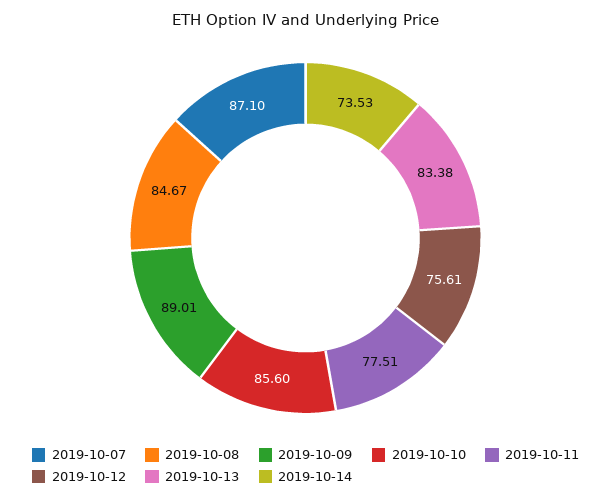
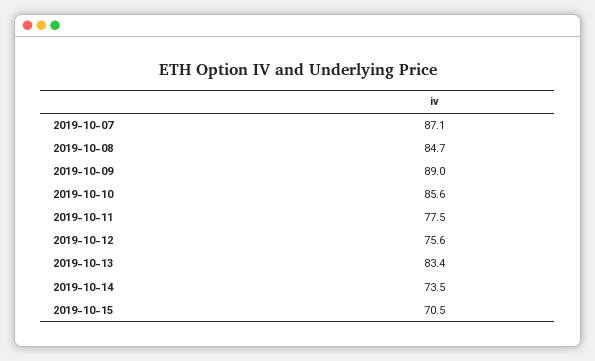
2019-10-15: none -> 70.5

